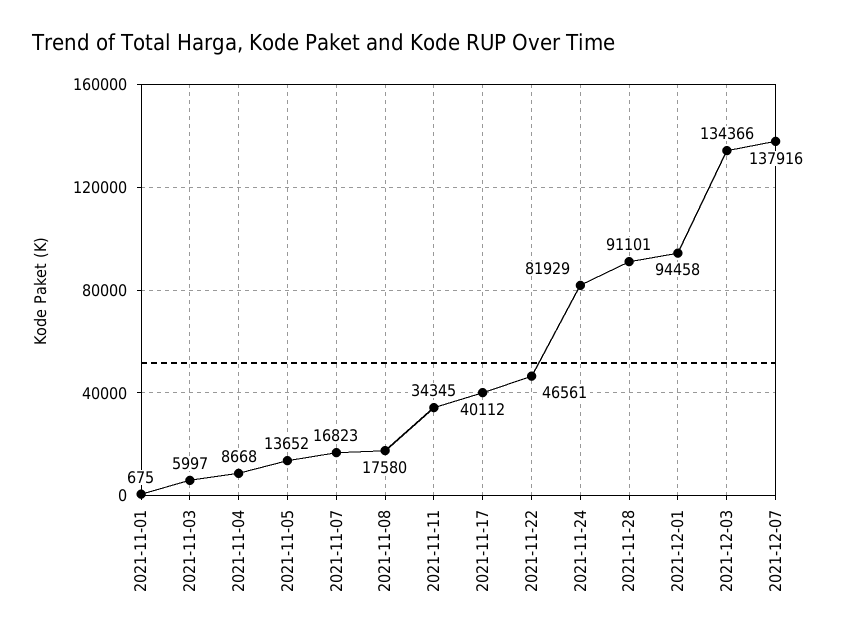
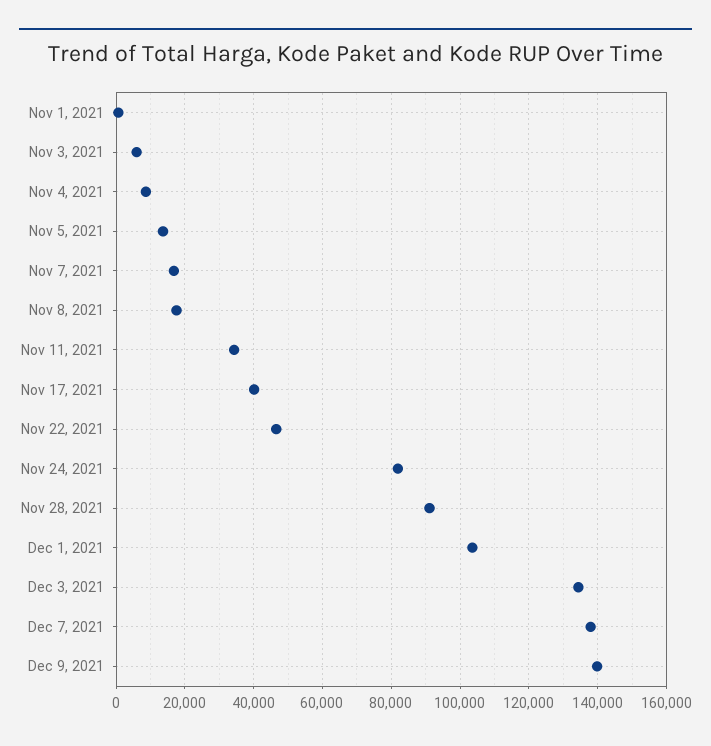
2021-12-01: 94458 -> 104000
Dec 9, 2021: none -> 140000

